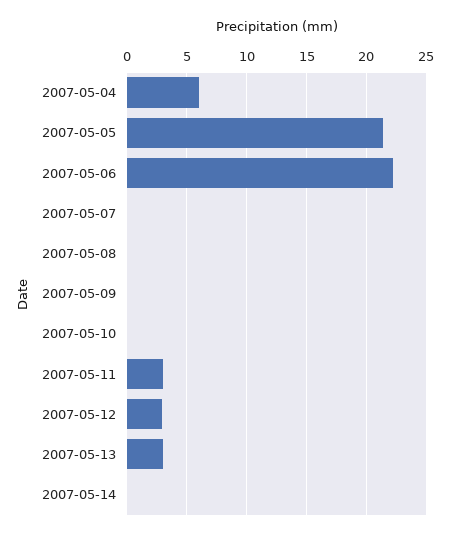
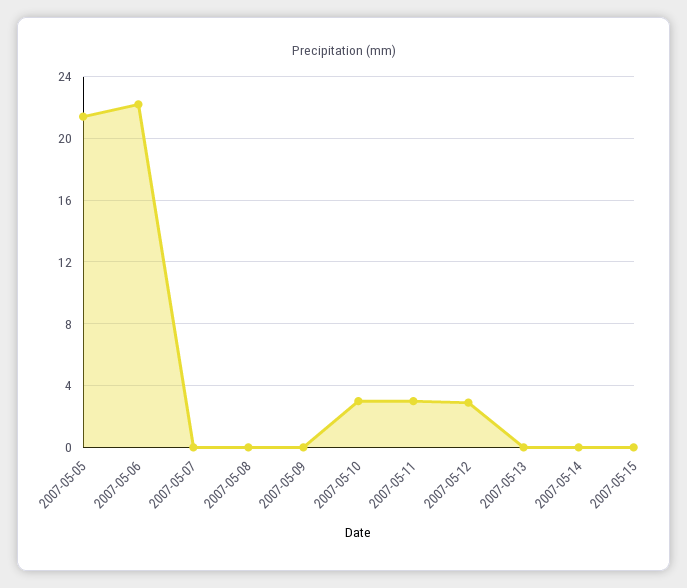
2007-05-04: 6 -> none
2007-05-10: 0 -> 3
2007-05-13: 3 -> 0
2007-05-15: none -> 0

